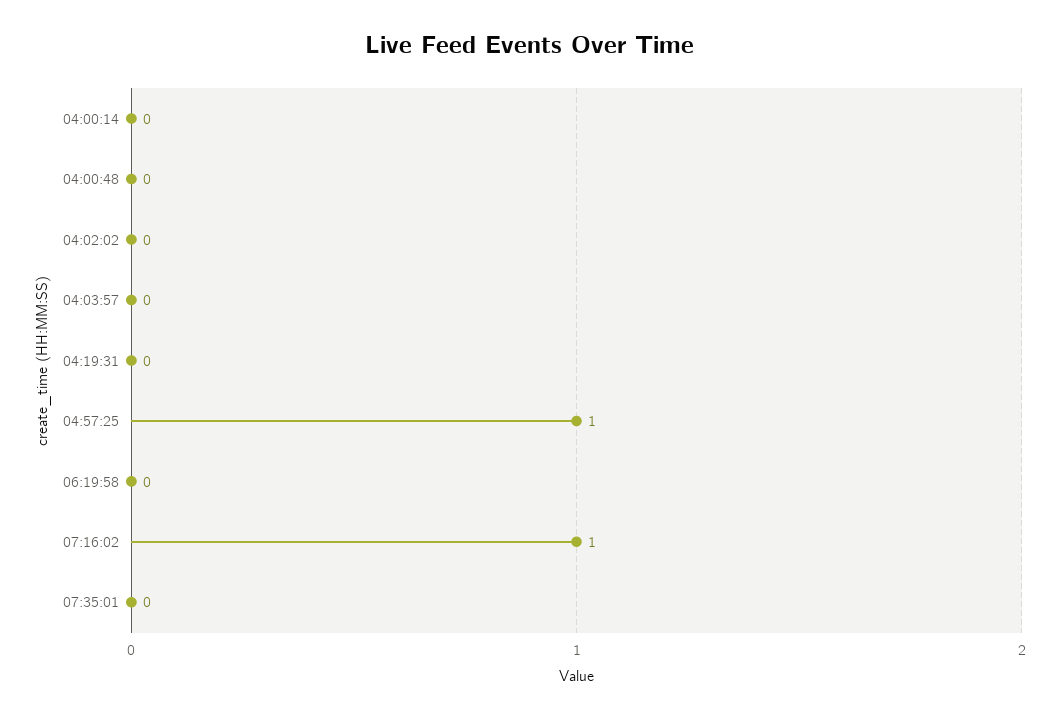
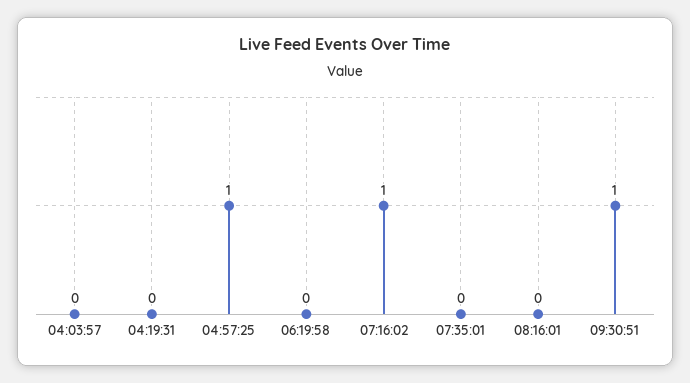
04:00:14: 0 -> none
04:00:48: 0 -> none
04:02:02: 0 -> none
08:16:01: none -> 0
09:30:51: none -> 1

